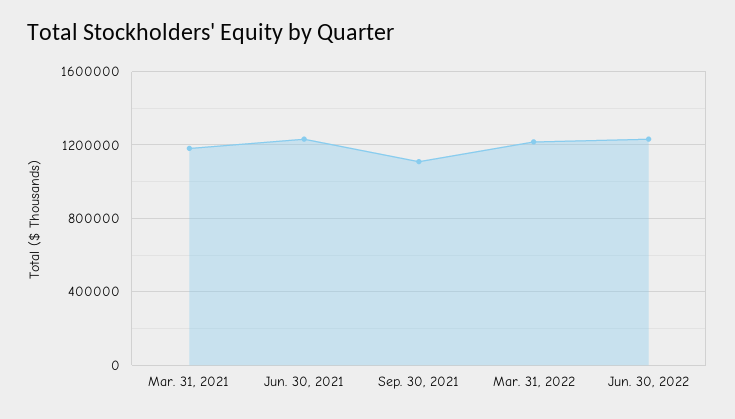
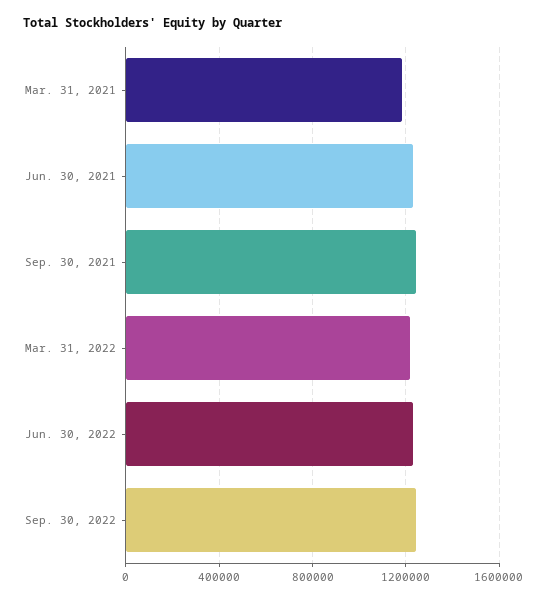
Sep. 30, 2021: 1100000 -> 1250000
Sep. 30, 2022: none -> 1250000

